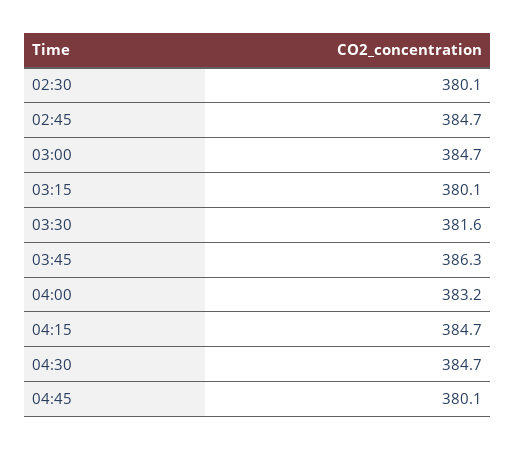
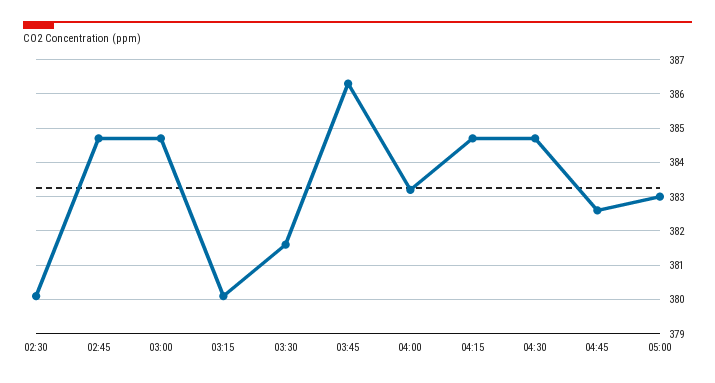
04:45: 380.1 -> 382.5
05:00: none -> 383

